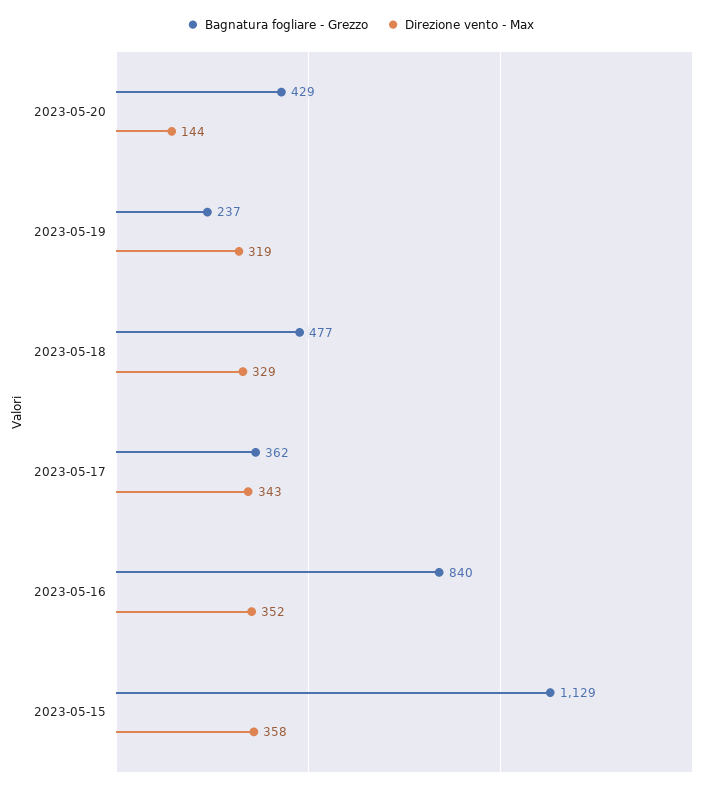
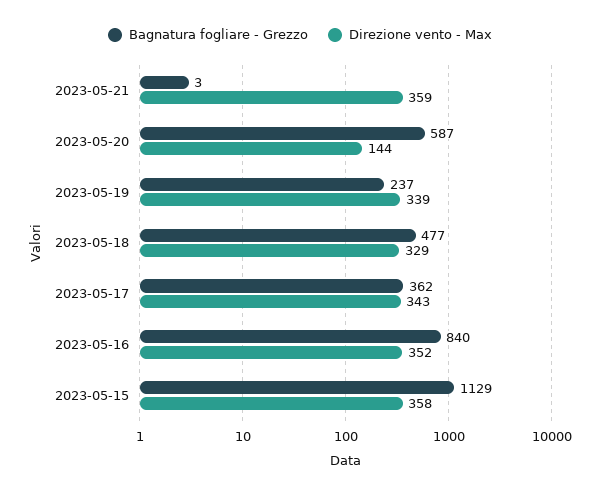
Bagnatura fogliare - Grezzo, 2023-05-20: 429 -> 587
Direzione vento - Max, 2023-05-19: 319 -> 339
Bagnatura fogliare - Grezzo, 2023-05-21: none -> 3
Direzione vento - Max, 2023-05-21: none -> 359

